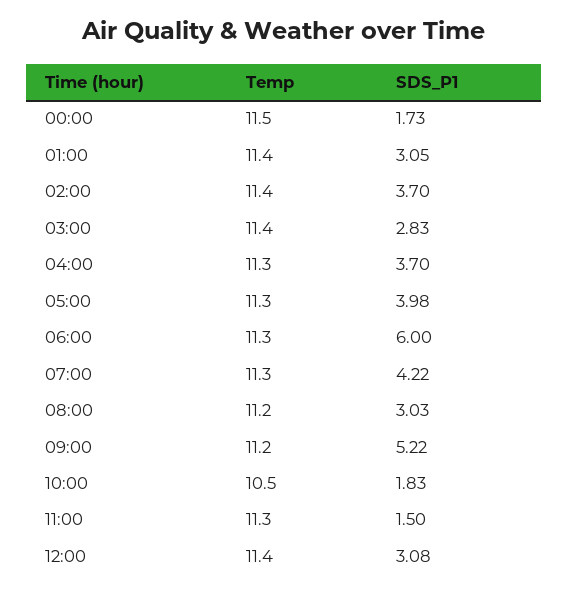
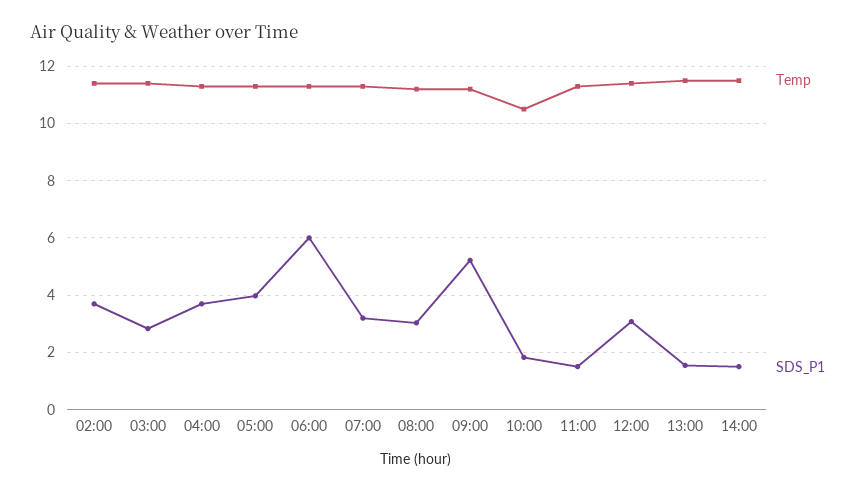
Temp, 00:00: 11.5 -> none
SDS_P1, 00:00: 1.73 -> none
Temp, 01:00: 11.4 -> none
SDS_P1, 01:00: 3.05 -> none
SDS_P1, 07:00: 4.22 -> 3.25
Temp, 13:00: none -> 11.5
SDS_P1, 13:00: none -> 1.5
Temp, 14:00: none -> 11.5
SDS_P1, 14:00: none -> 1.5

